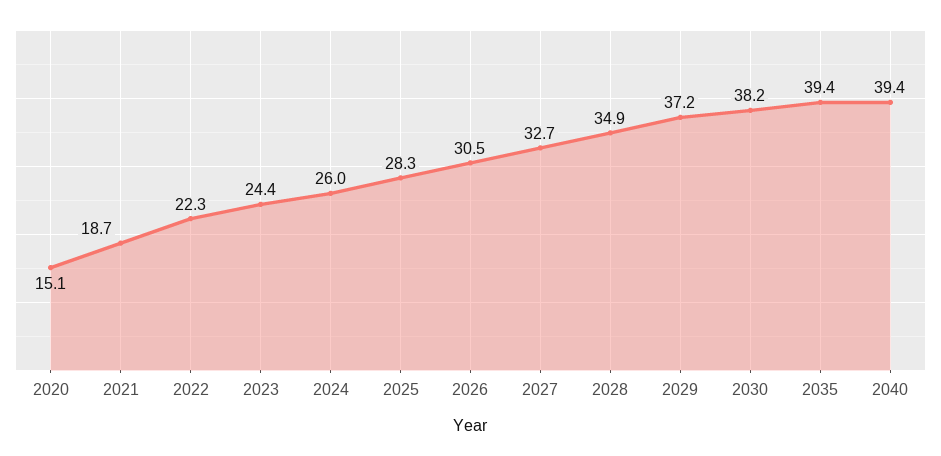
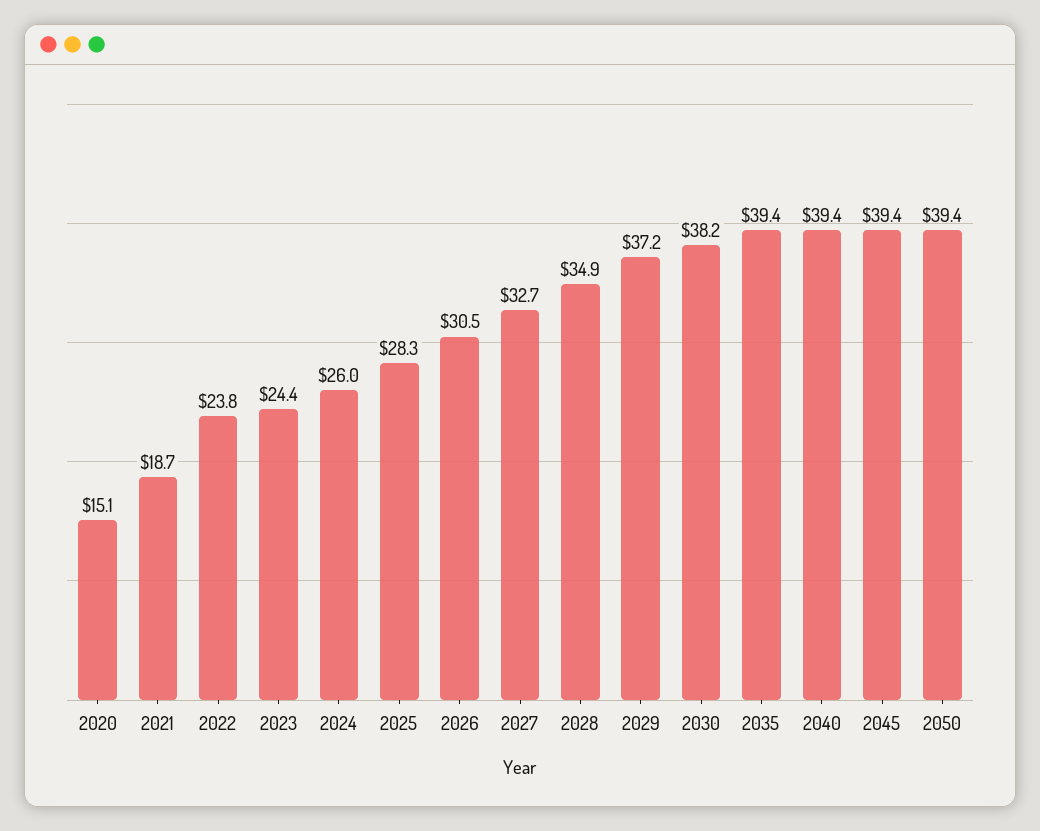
2022: 22.3 -> 23.8
2045: none -> 39.4
2050: none -> 39.4

